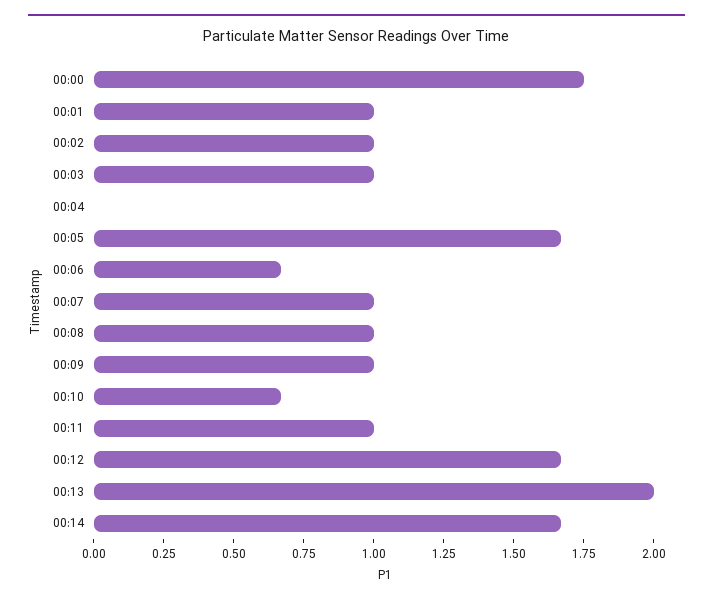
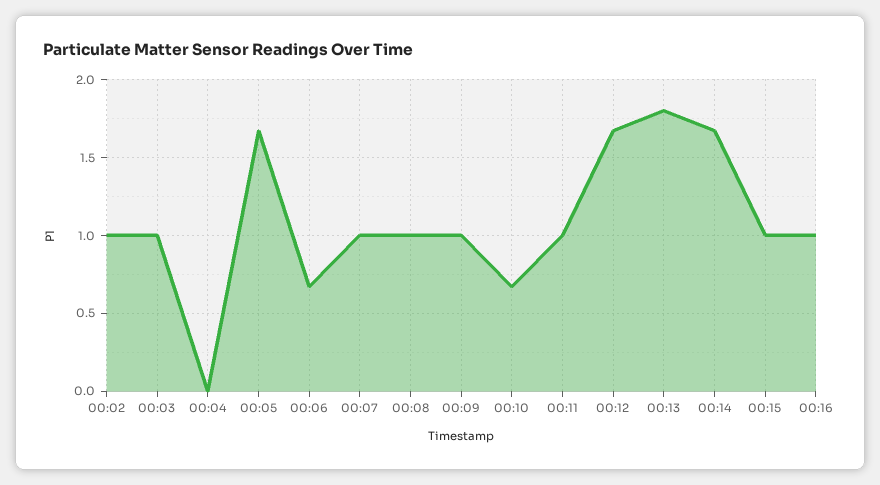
00:00: 1.75 -> none
00:01: 1 -> none
00:13: 2 -> 1.8
00:15: none -> 1
00:16: none -> 1

